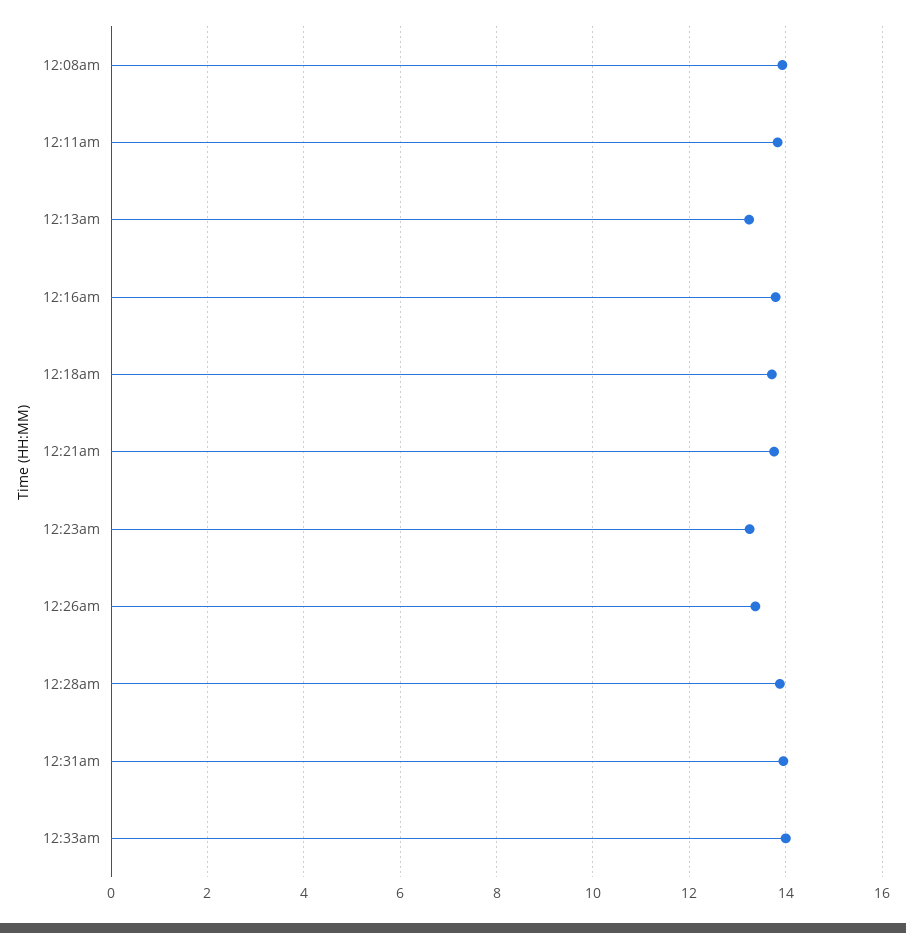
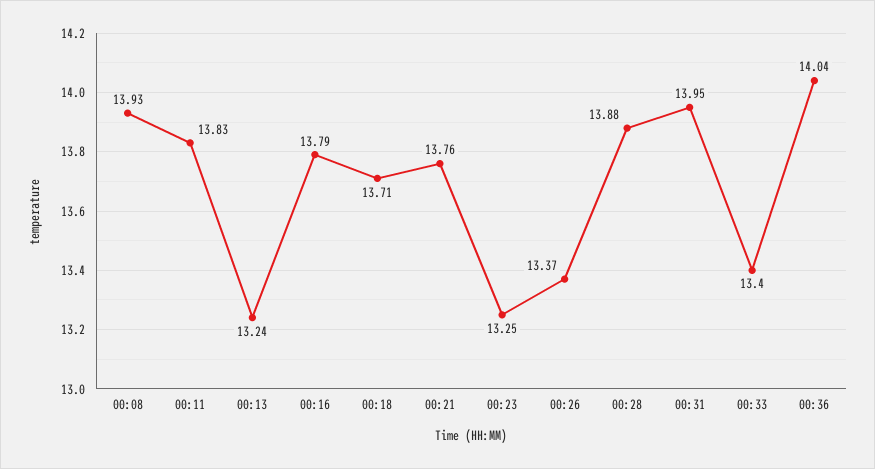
12:33am: 14 -> 13.4
00:36: none -> 14.04

